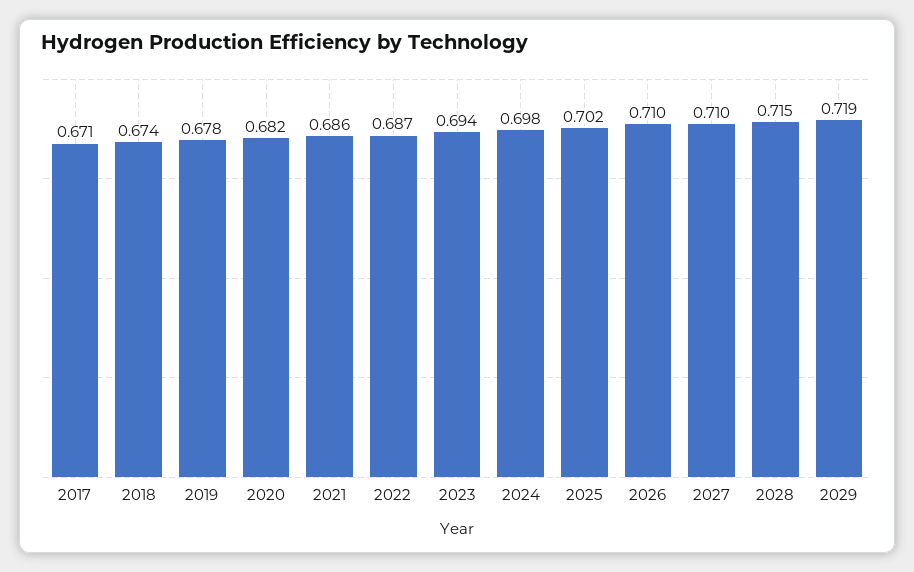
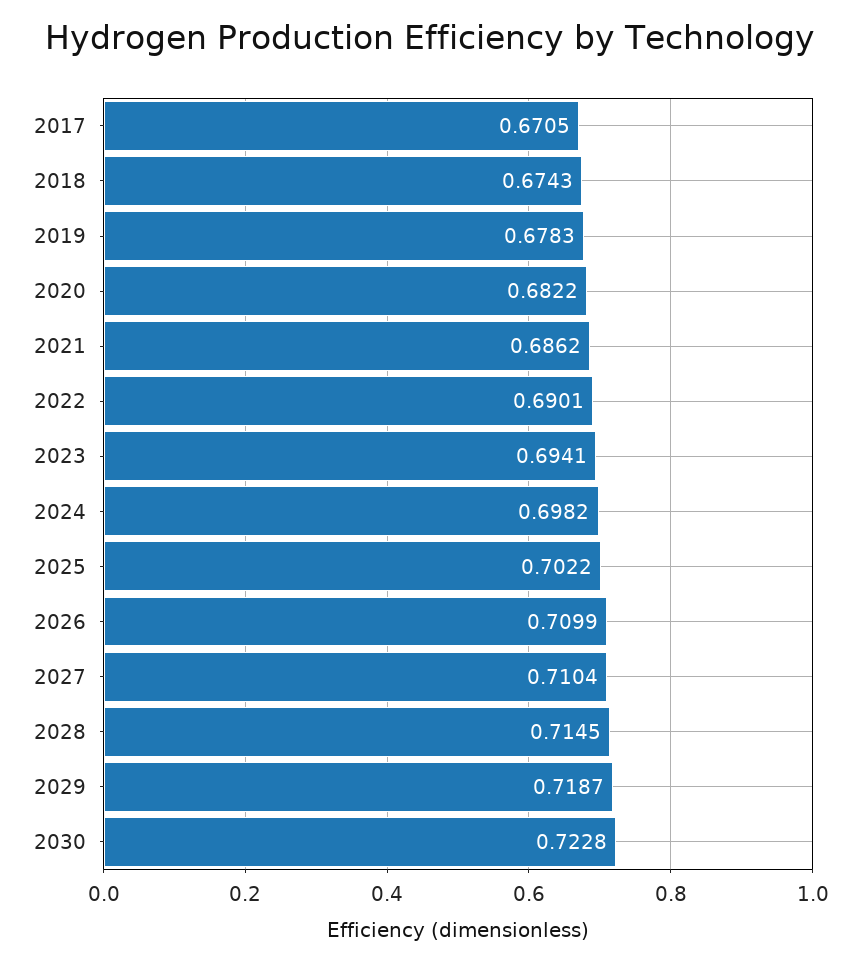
2022: 0.687 -> 0.6901
2030: none -> 0.7228

